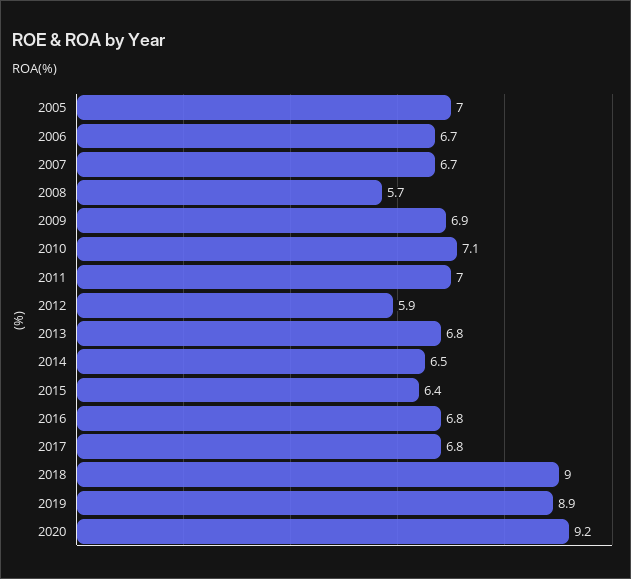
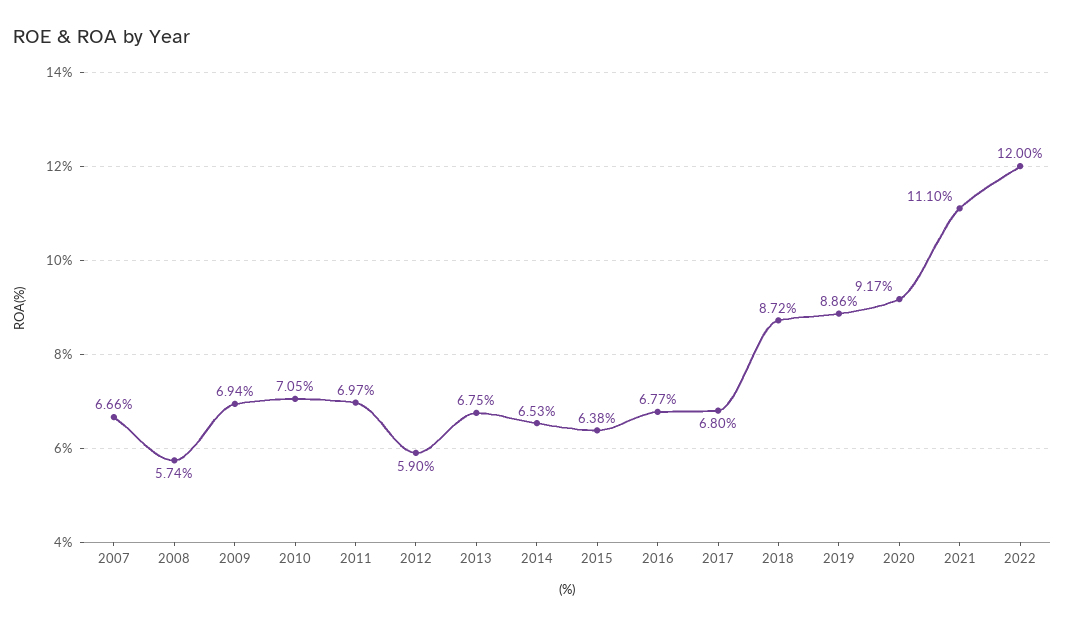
2005: 7 -> none
2006: 6.7 -> none
2018: 9 -> 8.72
2021: none -> 11.1
2022: none -> 12

